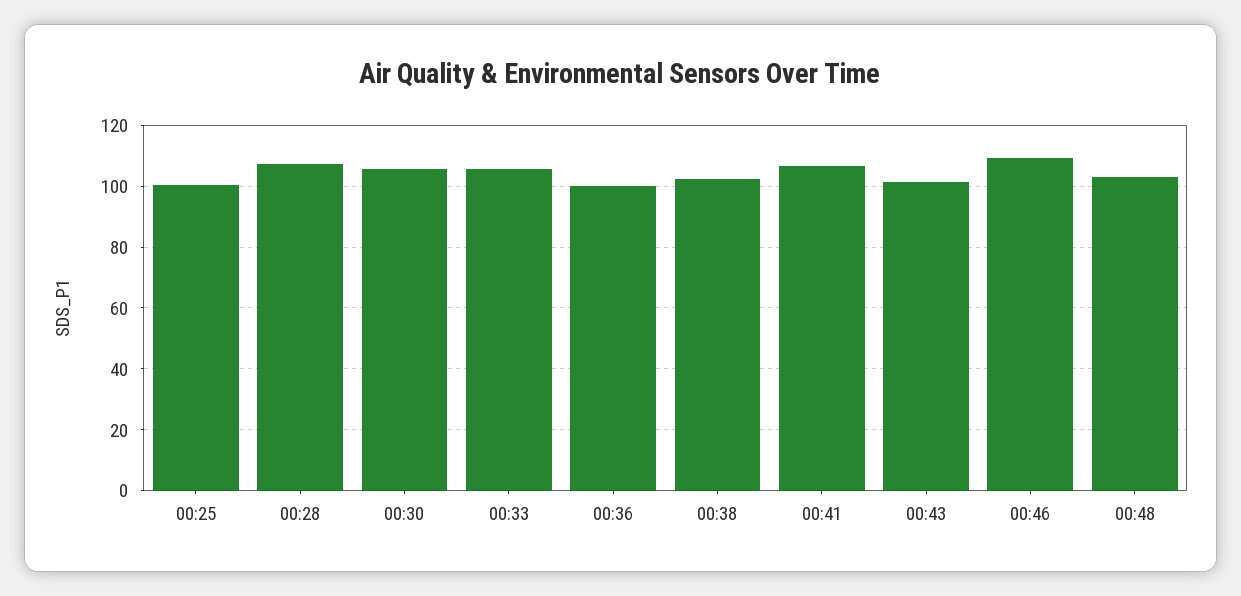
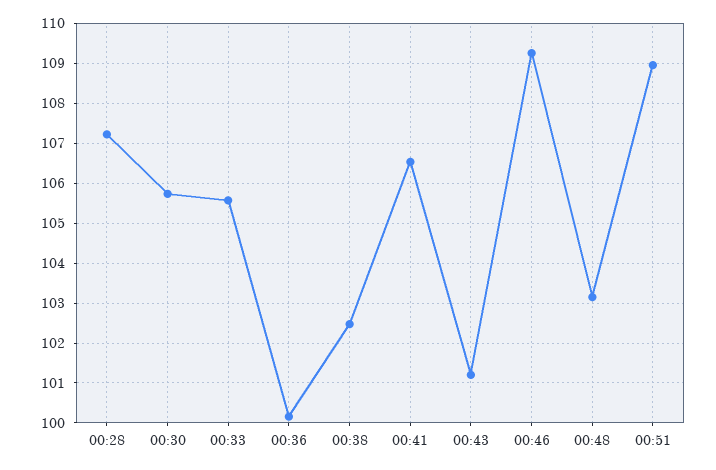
00:25: 100 -> none
00:51: none -> 109

